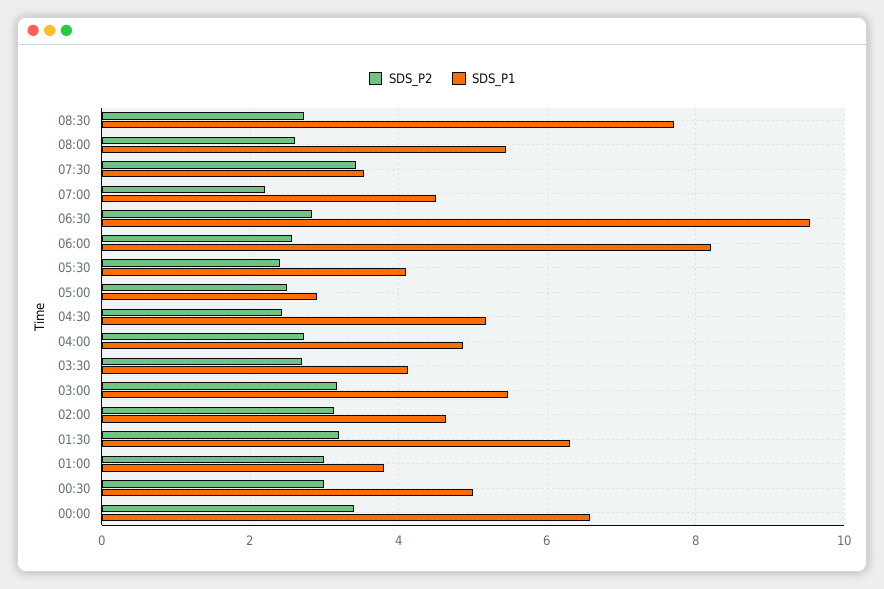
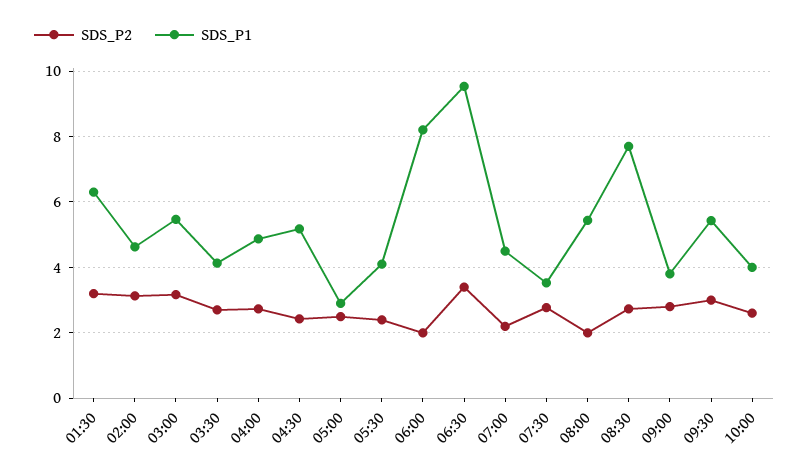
SDS_P2, 08:00: 2.6 -> 2
SDS_P2, 07:30: 3.4 -> 2.8
SDS_P2, 06:30: 2.8 -> 3.4
SDS_P2, 06:00: 2.6 -> 2
SDS_P2, 01:00: 3 -> none
SDS_P1, 01:00: 3.8 -> none
SDS_P2, 00:30: 3 -> none
SDS_P1, 00:30: 5 -> none
SDS_P2, 00:00: 3.4 -> none
SDS_P1, 00:00: 6.6 -> none
SDS_P2, 09:00: none -> 2.8
SDS_P1, 09:00: none -> 3.8
SDS_P2, 09:30: none -> 3
SDS_P1, 09:30: none -> 5.4
SDS_P2, 10:00: none -> 2.6
SDS_P1, 10:00: none -> 4

